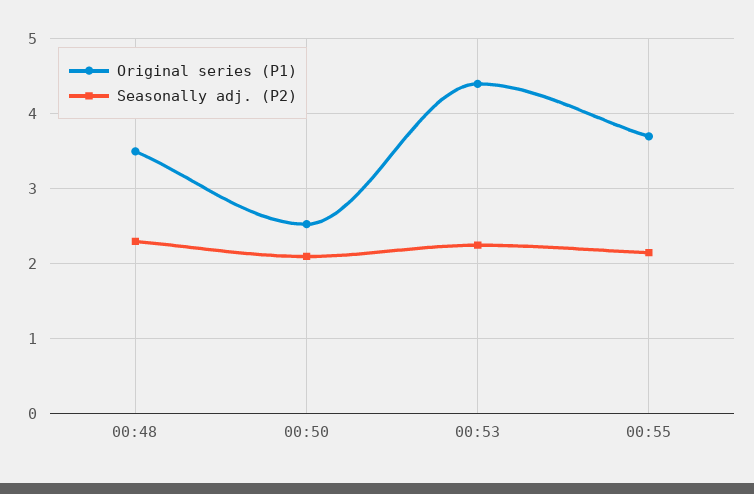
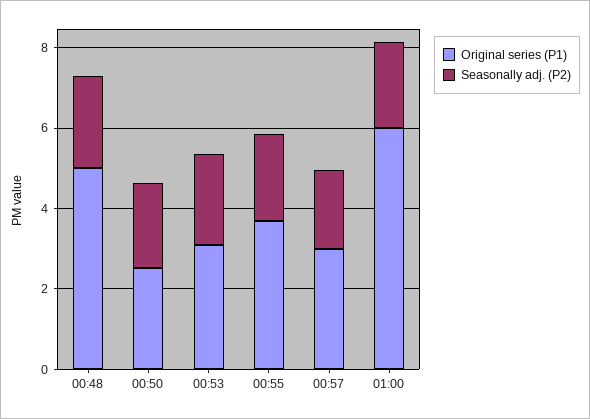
Original series (P1), 00:48: 3.5 -> 5
Original series (P1), 00:53: 4.4 -> 3
Original series (P1), 00:57: none -> 3
Seasonally adj. (P2), 00:57: none -> 2
Original series (P1), 01:00: none -> 6
Seasonally adj. (P2), 01:00: none -> 2

